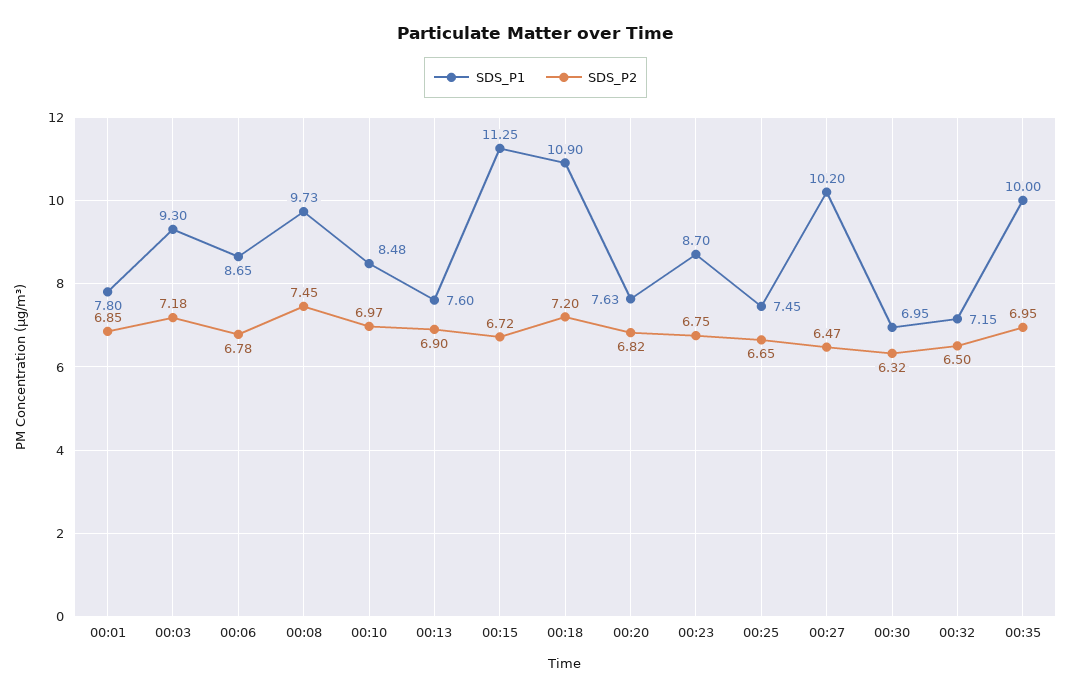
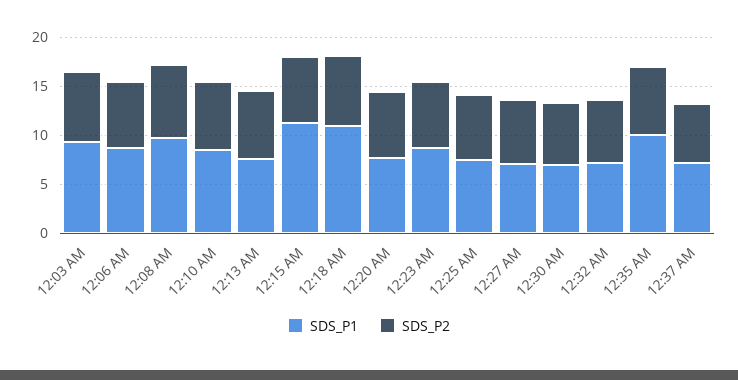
SDS_P1, 00:01: 7.8 -> none
SDS_P2, 00:01: 6.85 -> none
SDS_P1, 00:27: 10.2 -> 7
SDS_P1, 12:37 AM: none -> 7
SDS_P2, 12:37 AM: none -> 6

